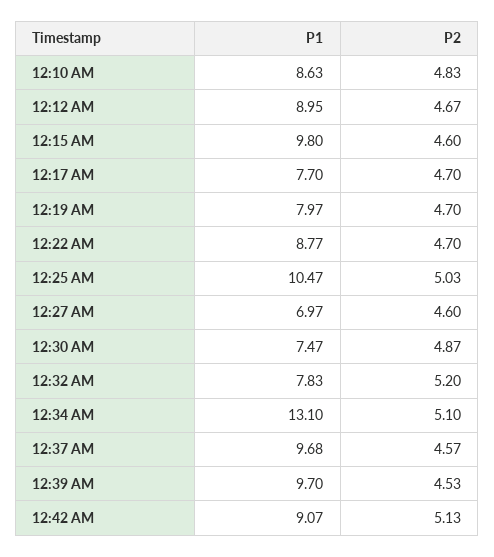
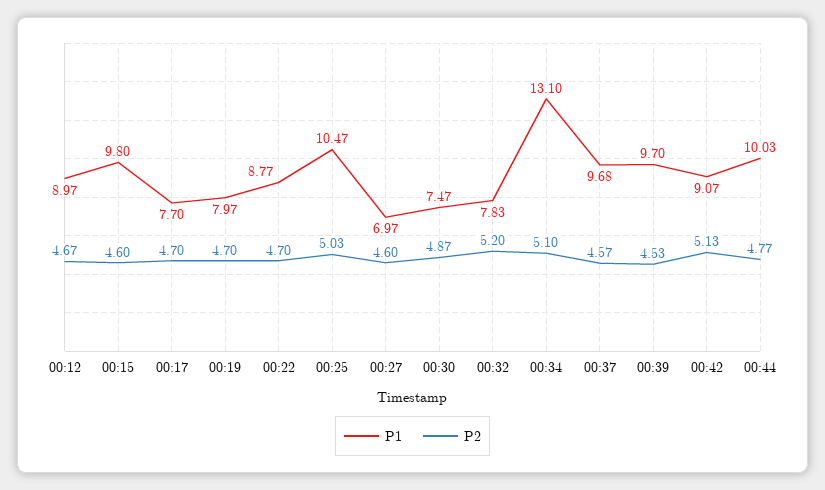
P1, 12:10 AM: 8.63 -> none
P2, 12:10 AM: 4.83 -> none
P1, 12:12 AM: 8.95 -> 8.97
P1, 00:44: none -> 10.03
P2, 00:44: none -> 4.77

